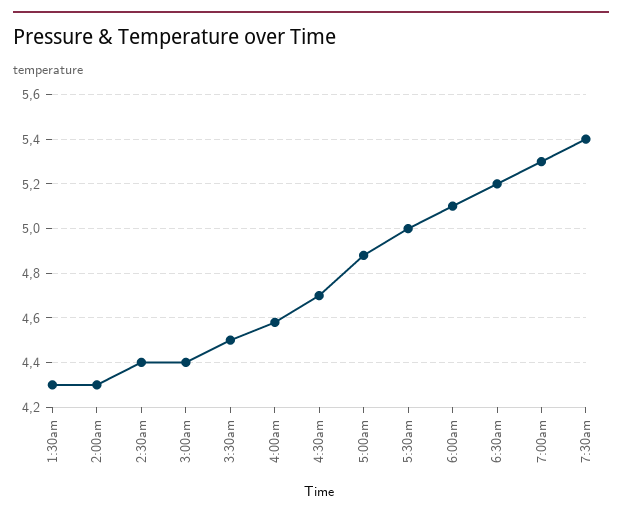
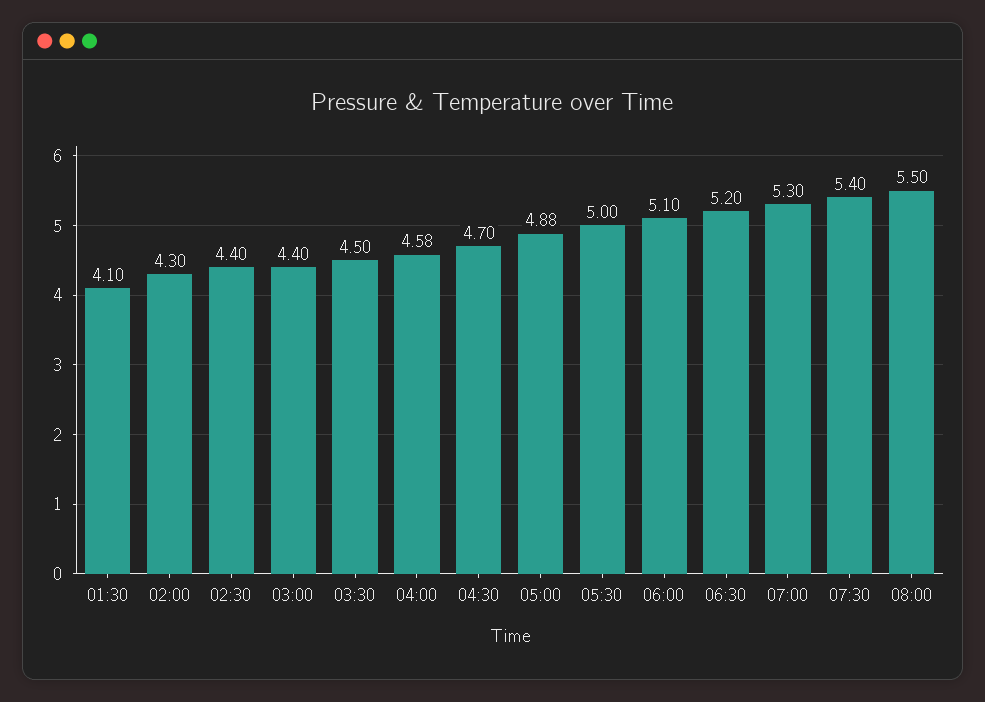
1:30am: 4.3 -> 4.1
08:00: none -> 5.5

